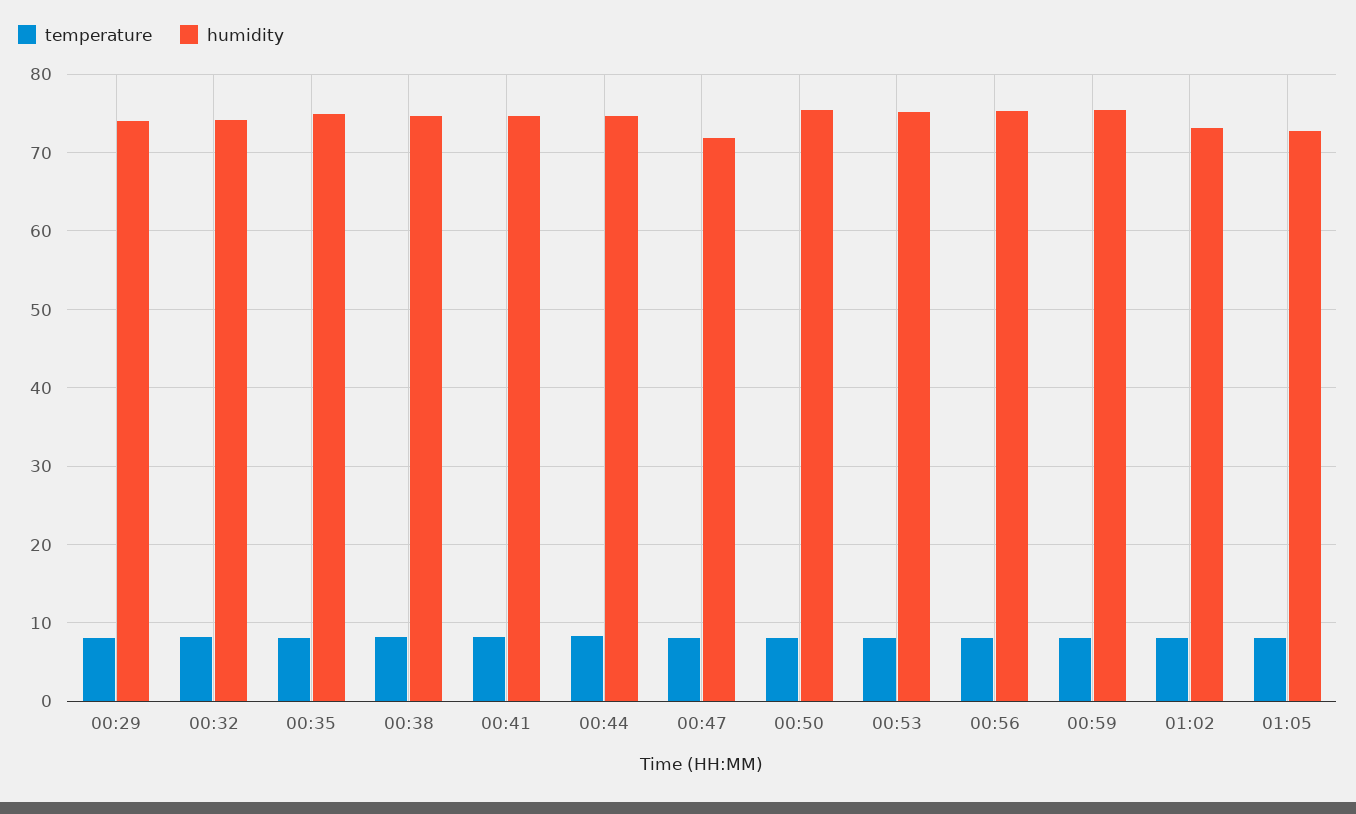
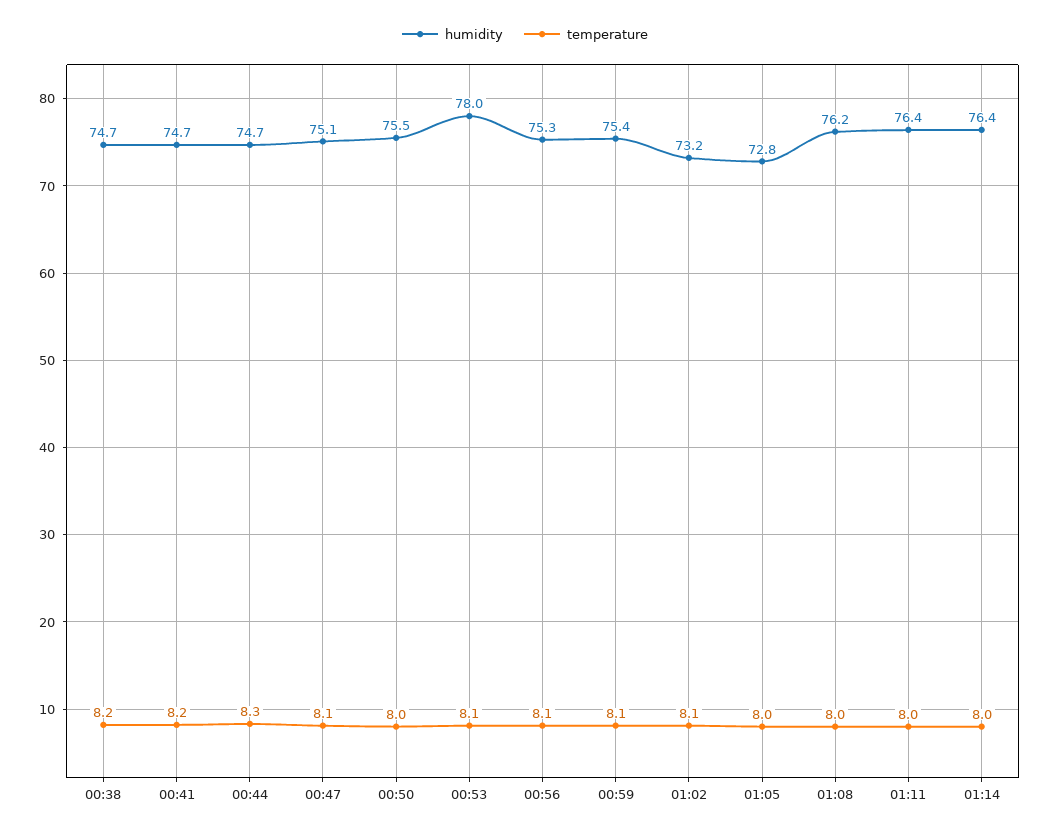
temperature, 00:29: 8 -> none
humidity, 00:29: 74 -> none
temperature, 00:32: 8 -> none
humidity, 00:32: 74 -> none
temperature, 00:35: 8 -> none
humidity, 00:35: 75 -> none
humidity, 00:47: 72 -> 75.1
humidity, 00:53: 75 -> 78
humidity, 01:08: none -> 76.2
temperature, 01:08: none -> 8
humidity, 01:11: none -> 76.4
temperature, 01:11: none -> 8
humidity, 01:14: none -> 76.4
temperature, 01:14: none -> 8

